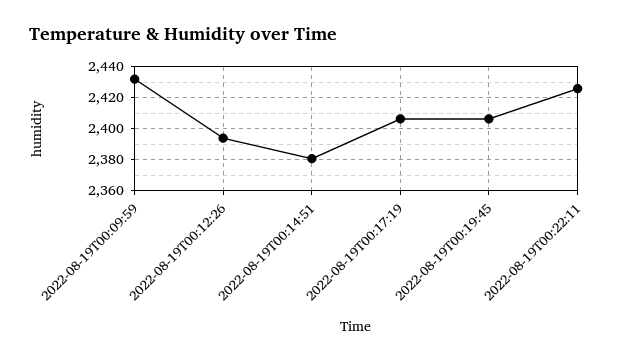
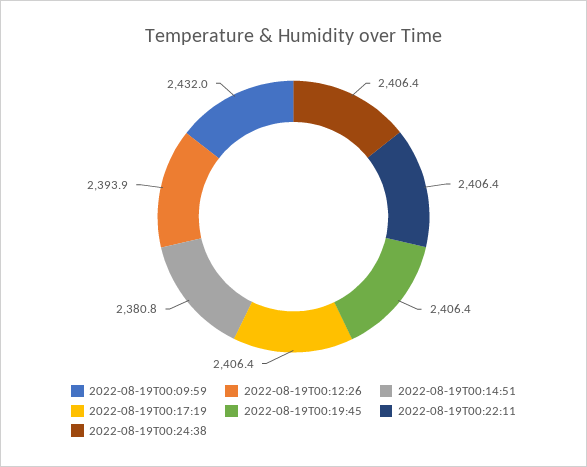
2022-08-19T00:22:11: 2425 -> 2406.4
2022-08-19T00:24:38: none -> 2406.4

